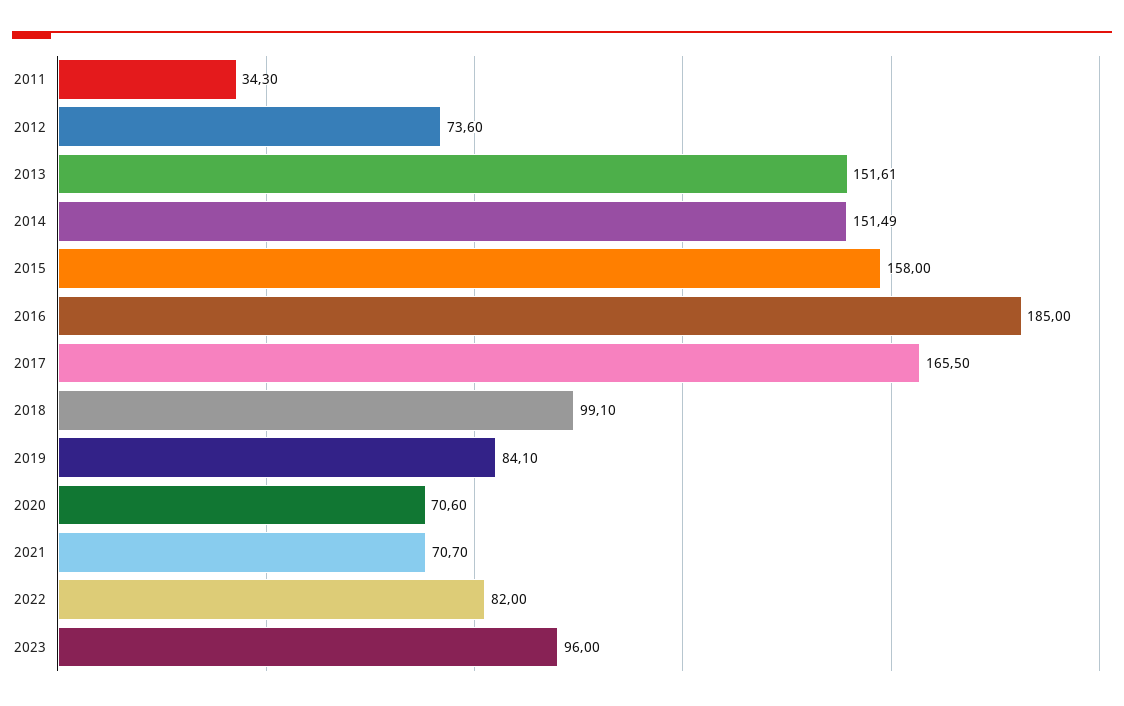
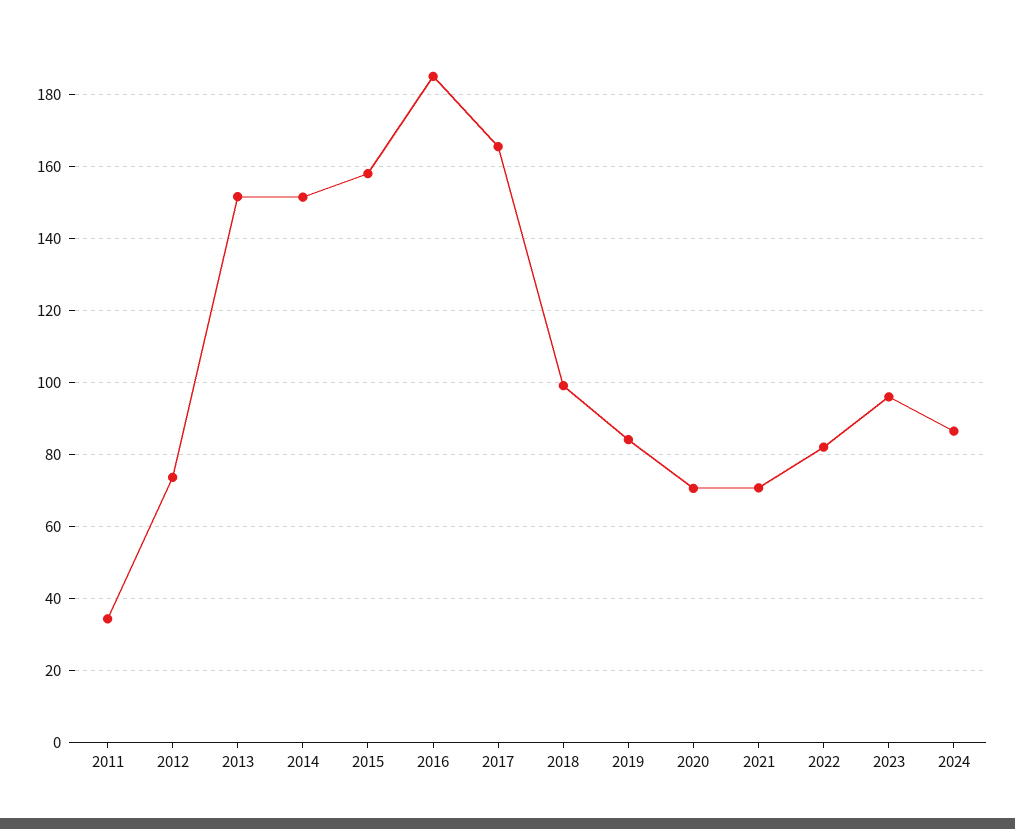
2024: none -> 86

